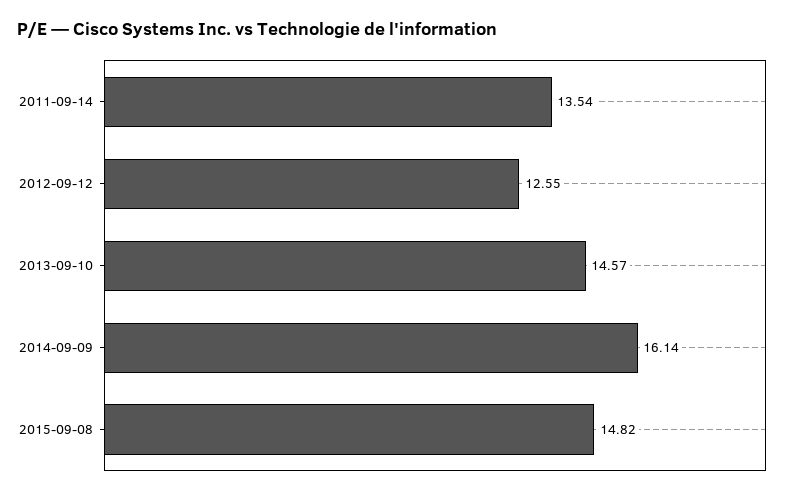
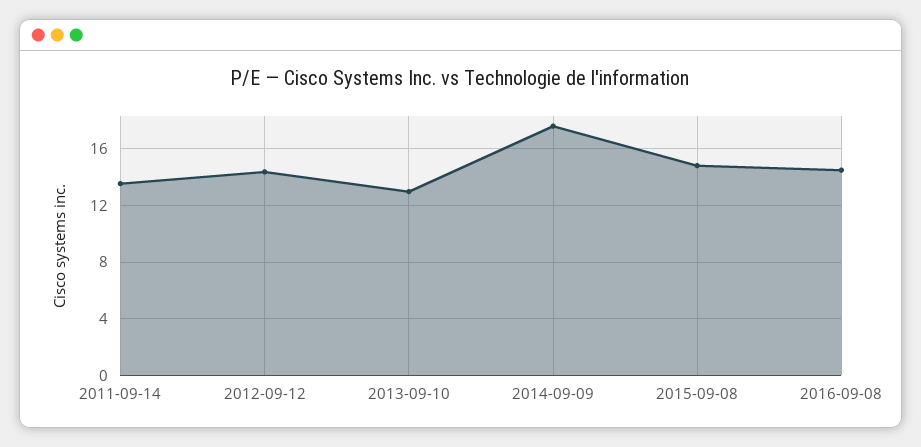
2012-09-12: 12.55 -> 14.5
2013-09-10: 14.57 -> 13
2014-09-09: 16.14 -> 17.5
2016-09-08: none -> 14.5

